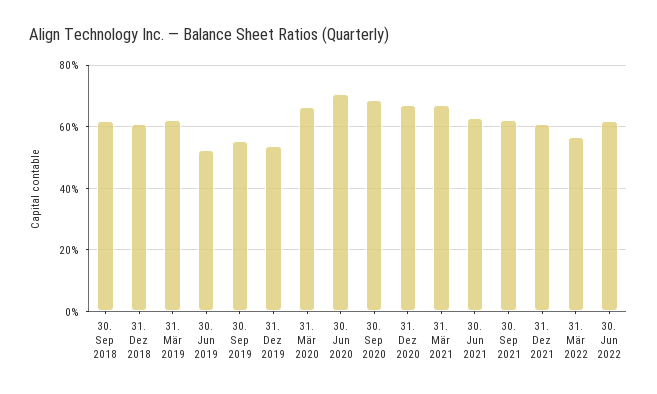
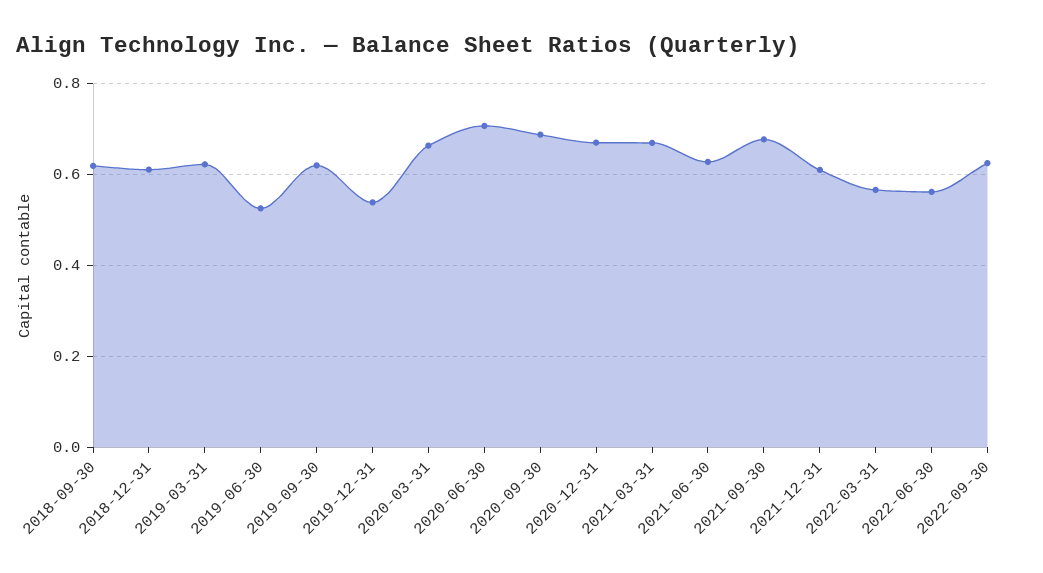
30. Sep 2019: 0.56 -> 0.62
30. Sep 2021: 0.62 -> 0.68
30. Jun 2022: 0.62 -> 0.56
2022-09-30: none -> 0.62

